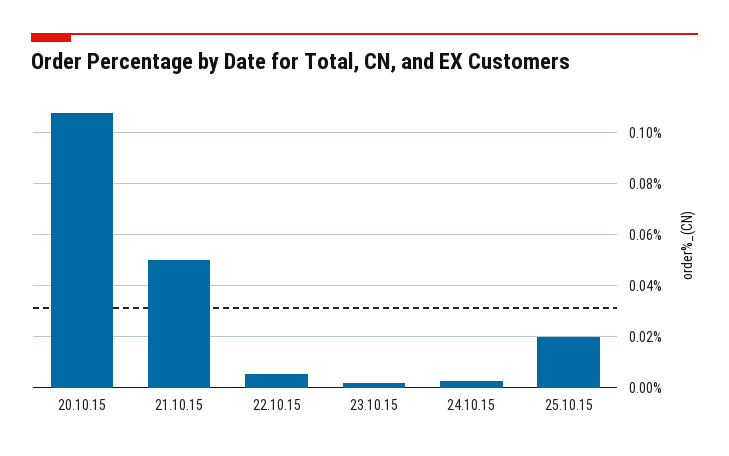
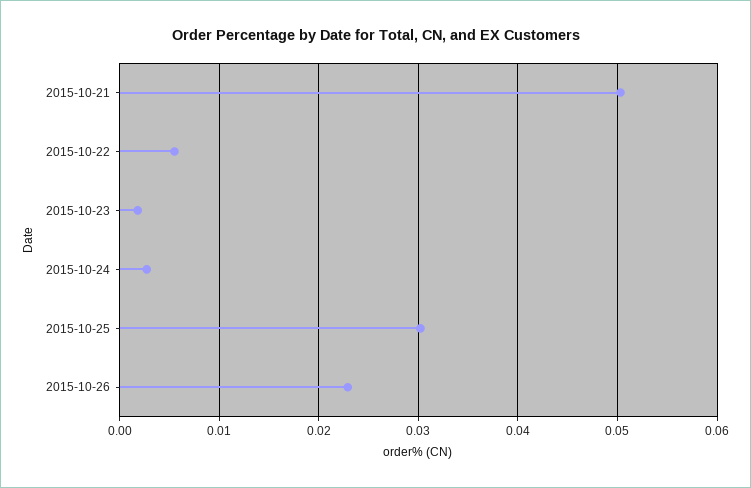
20.10.15: 0.1075 -> none
25.10.15: 0.02 -> 0.03
2015-10-26: none -> 0.023

